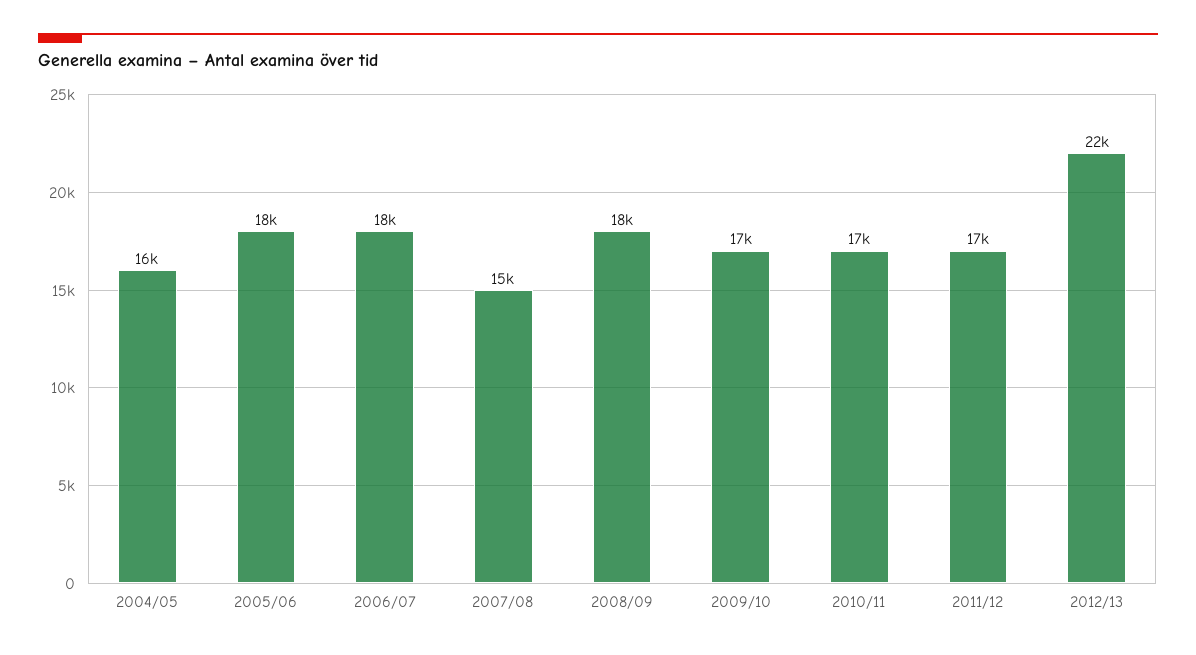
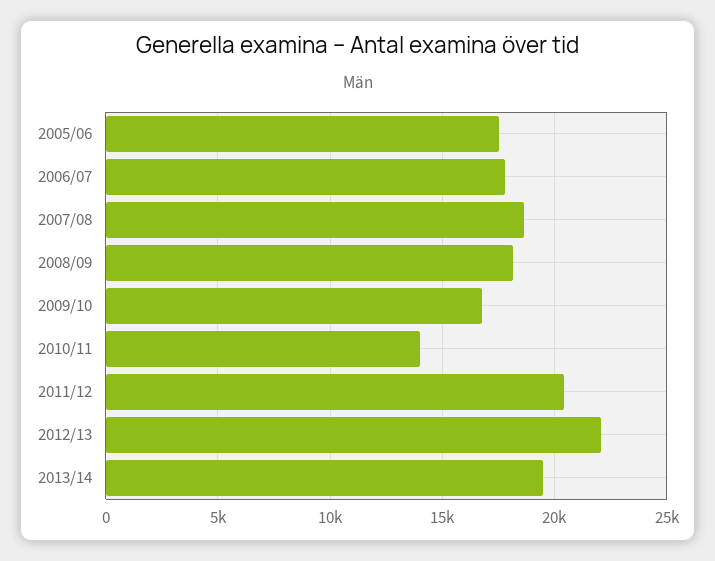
2004/05: 16000 -> none
2007/08: 15000 -> 18500
2010/11: 17000 -> 14000
2011/12: 17000 -> 20500
2013/14: none -> 19500

